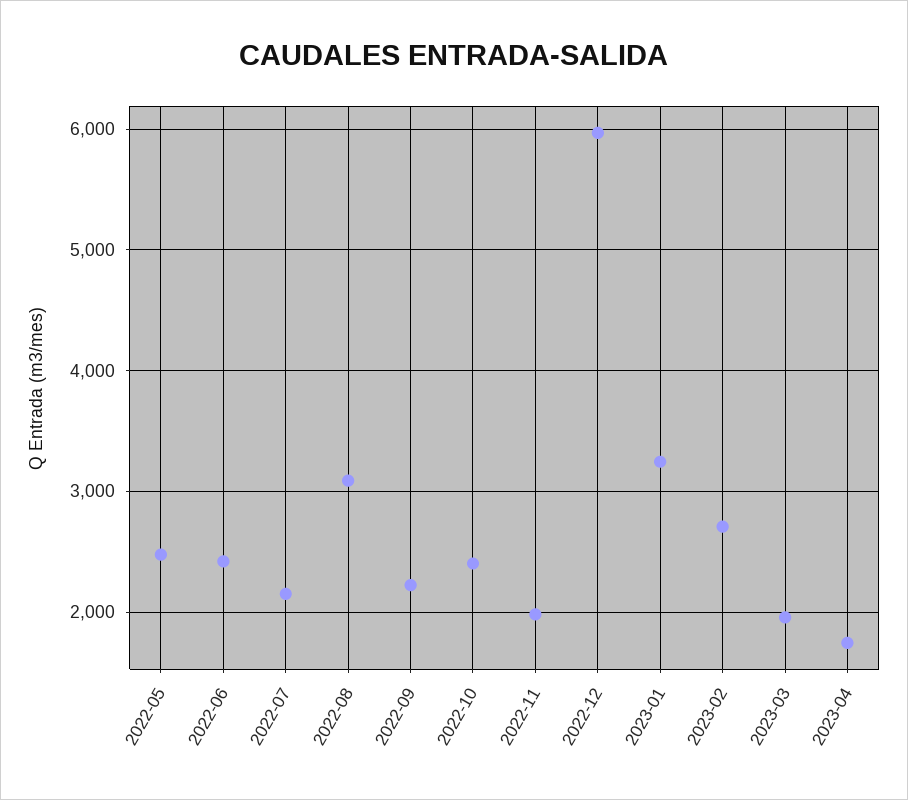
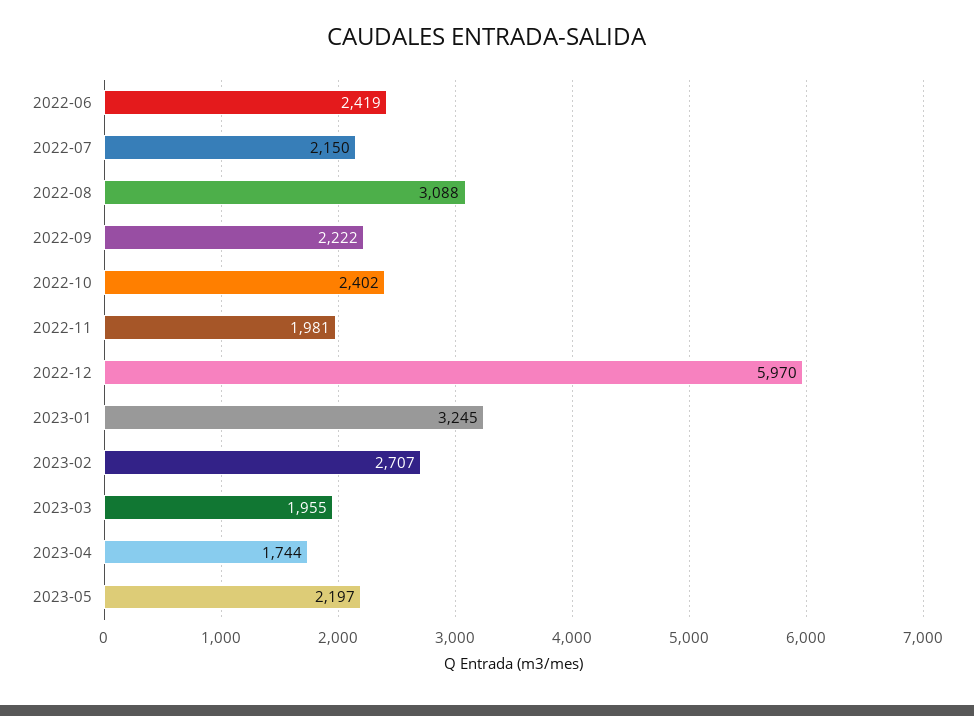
2022-05: 2500 -> none
2023-05: none -> 2197

